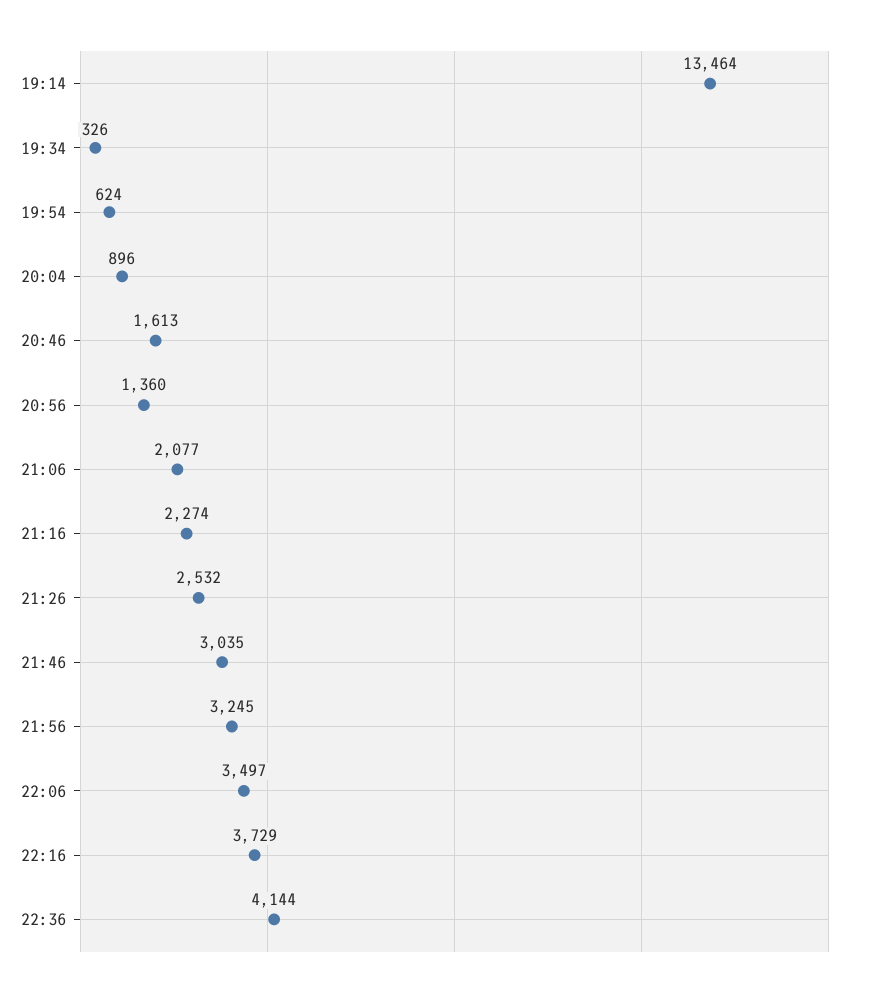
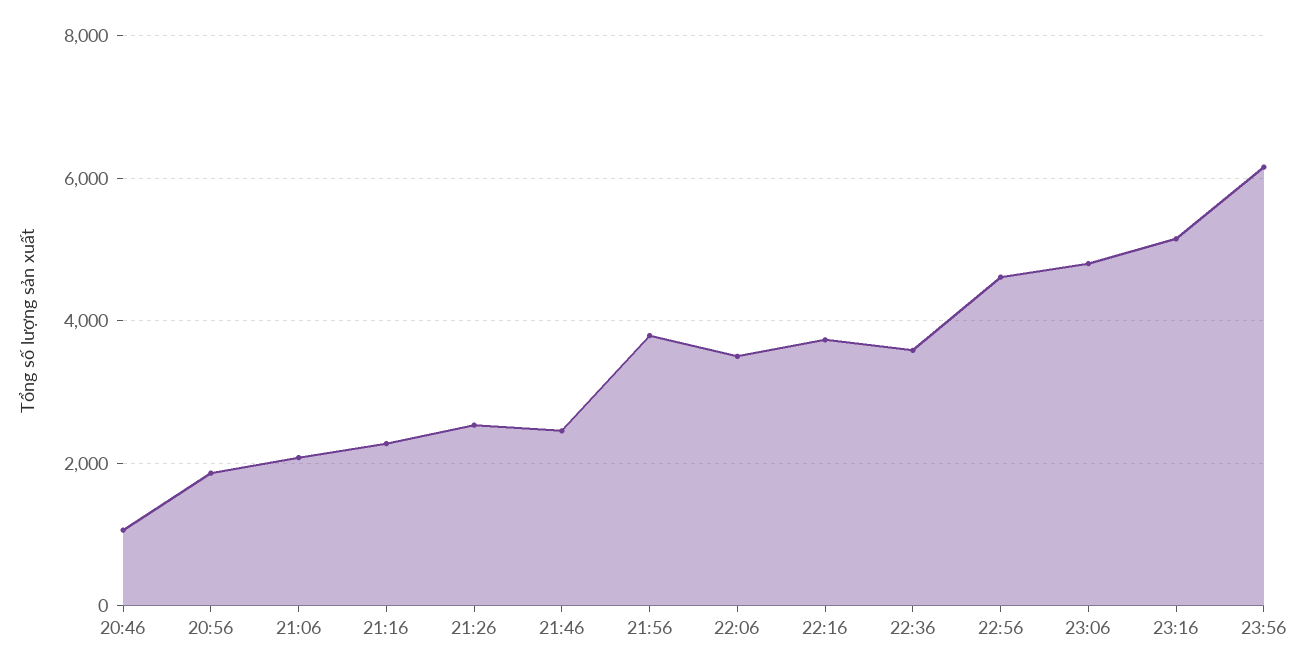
19:14: 13464 -> none
19:34: 326 -> none
19:54: 624 -> none
20:04: 896 -> none
20:46: 1613 -> 1000
20:56: 1360 -> 1800
21:46: 3035 -> 2400
21:56: 3245 -> 3800
22:36: 4144 -> 3600
22:56: none -> 4600
23:06: none -> 4800
23:16: none -> 5200
23:56: none -> 6200

